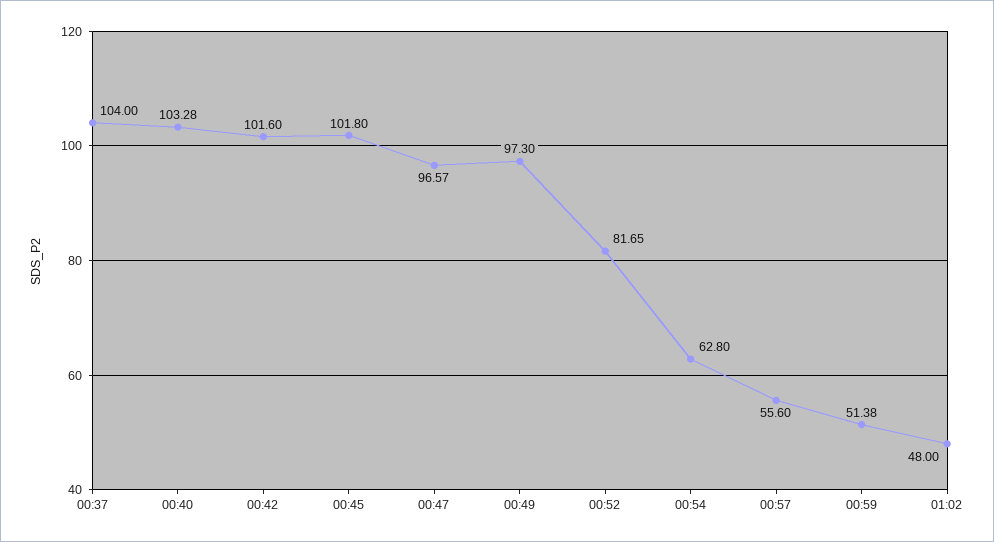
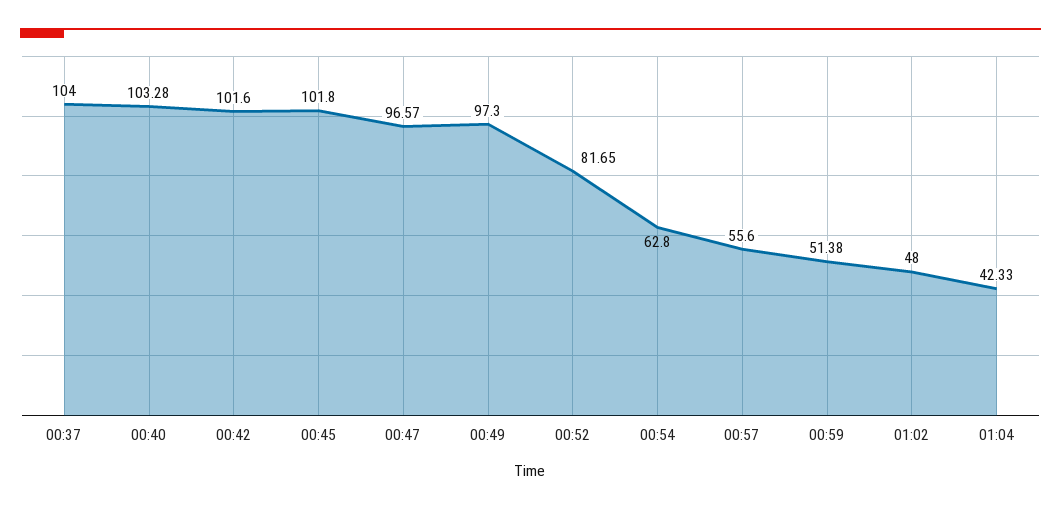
01:04: none -> 42.33

